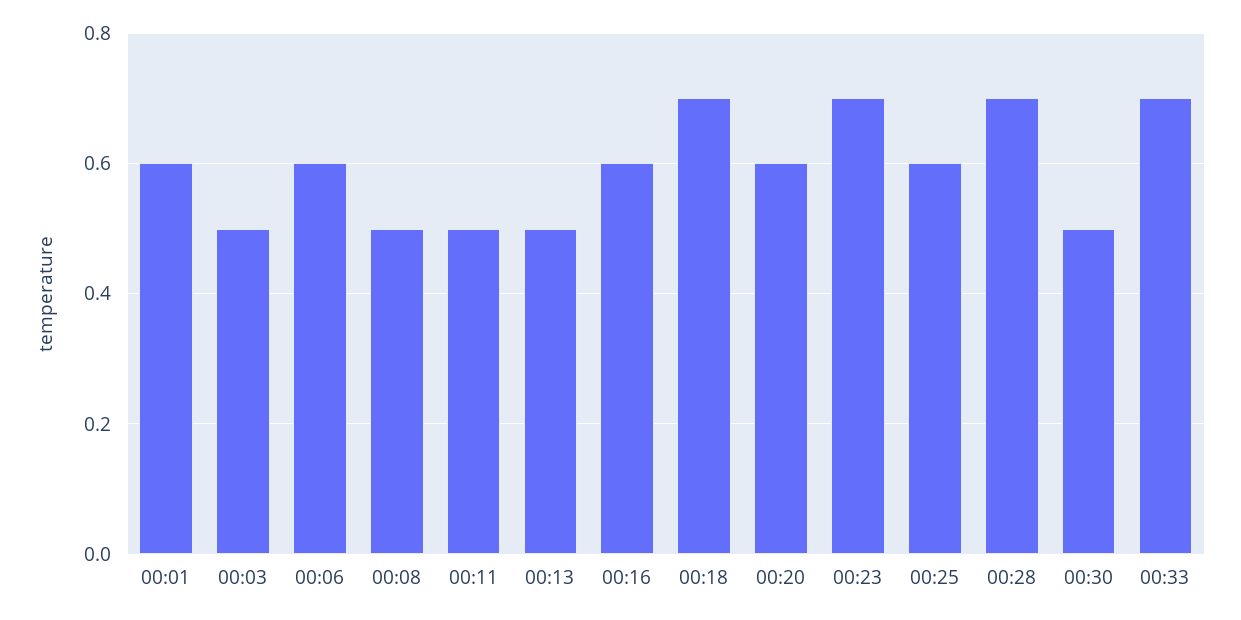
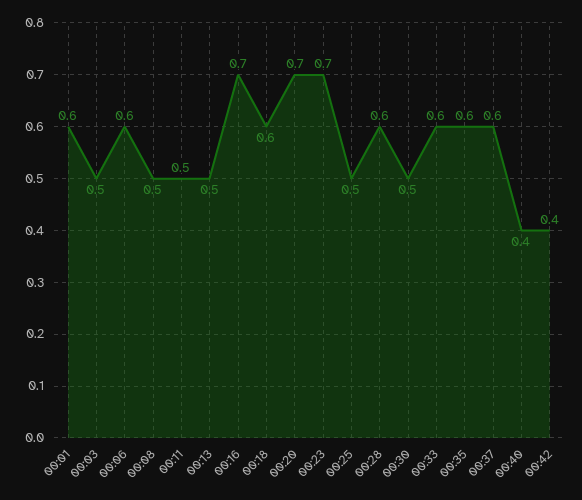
00:16: 0.6 -> 0.7
00:18: 0.7 -> 0.6
00:20: 0.6 -> 0.7
00:25: 0.6 -> 0.5
00:28: 0.7 -> 0.6
00:33: 0.7 -> 0.6
00:35: none -> 0.6
00:37: none -> 0.6
00:40: none -> 0.4
00:42: none -> 0.4

